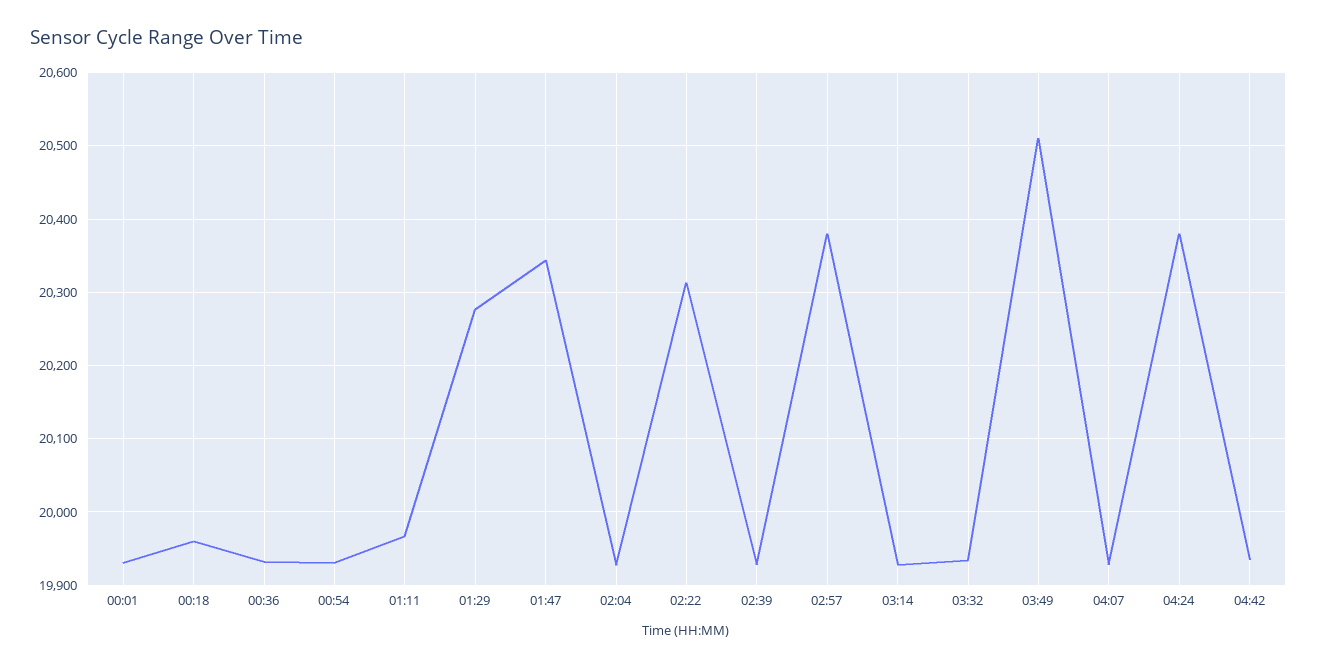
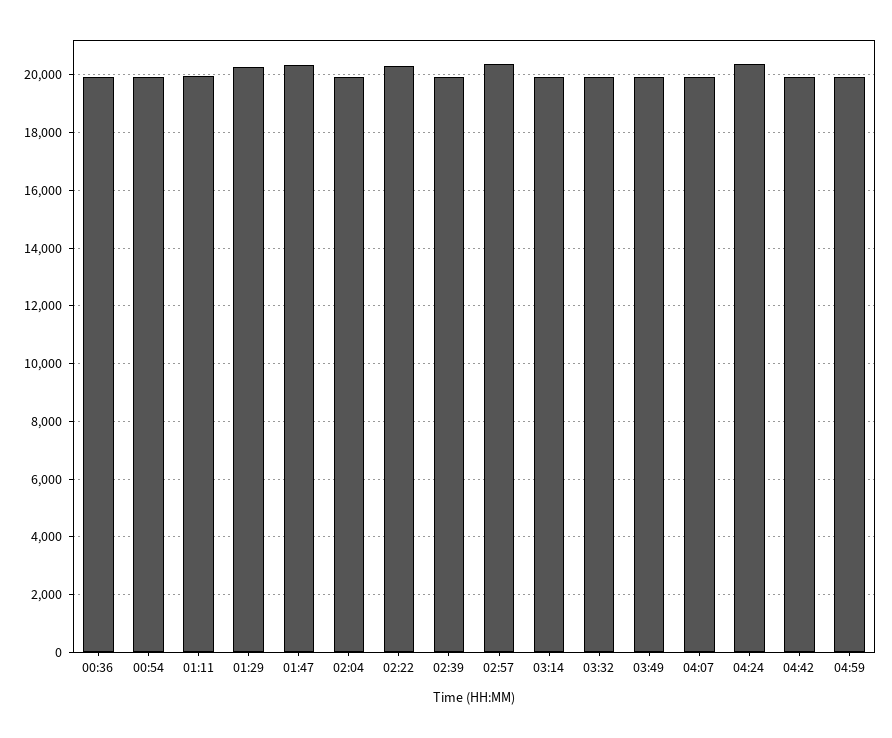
00:01: 19930 -> none
00:18: 19960 -> none
03:49: 20510 -> 20000
04:59: none -> 20000

